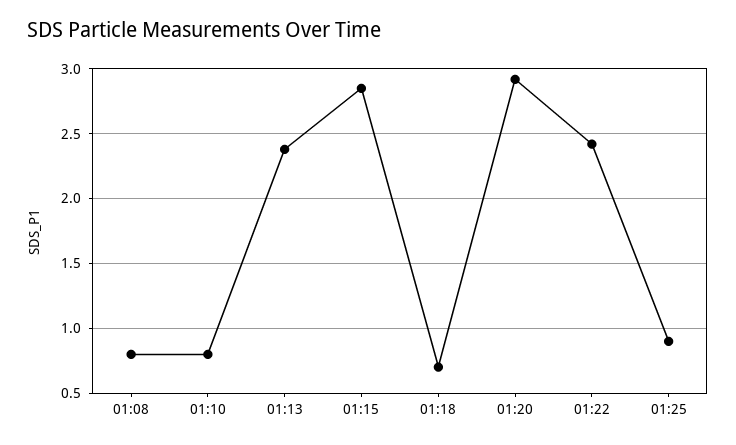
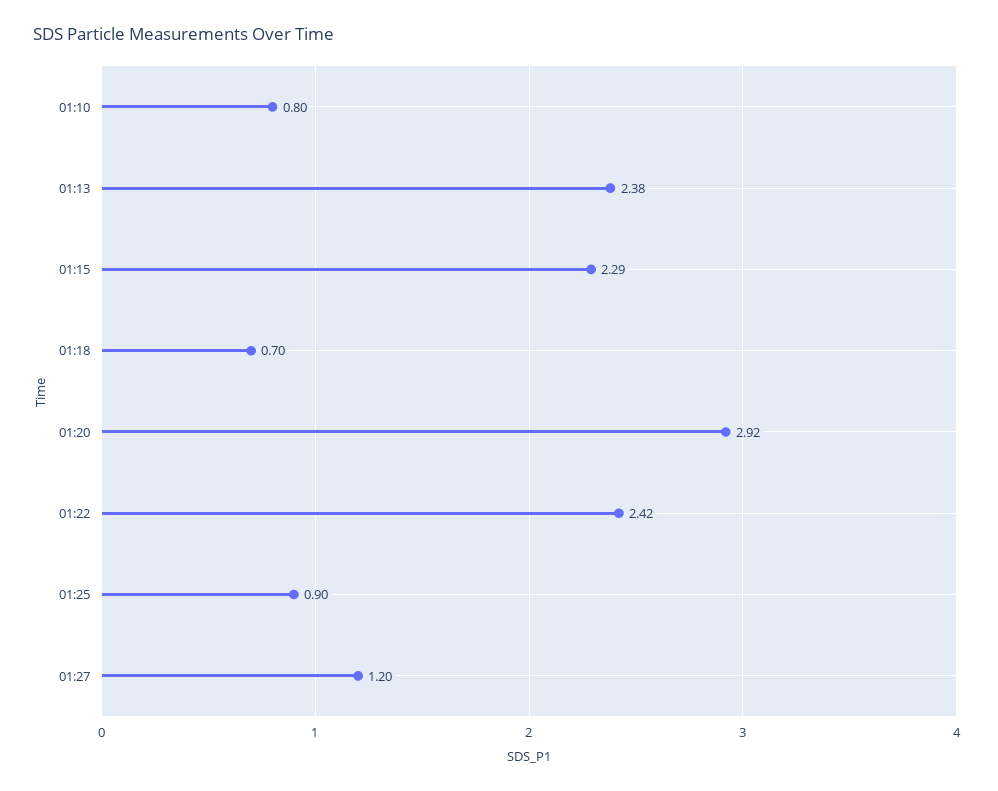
01:08: 0.8 -> none
01:15: 2.85 -> 2.29
01:27: none -> 1.2

